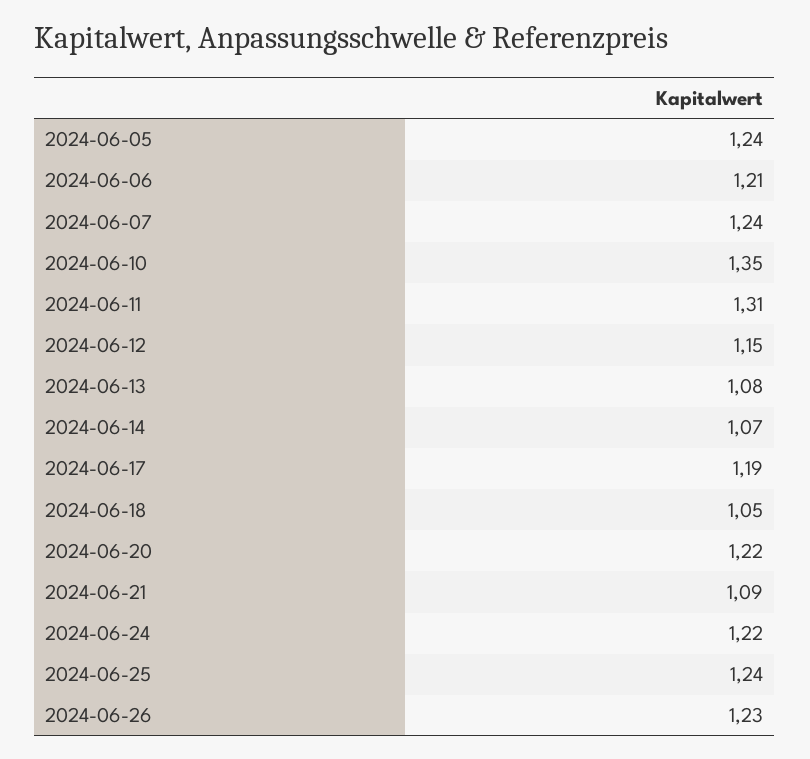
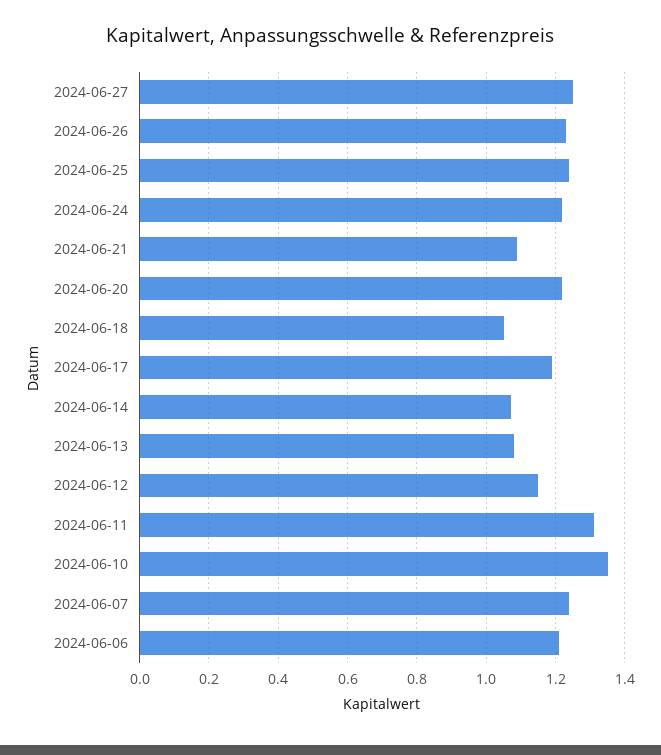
2024-06-05: 1.24 -> none
2024-06-27: none -> 1.25

